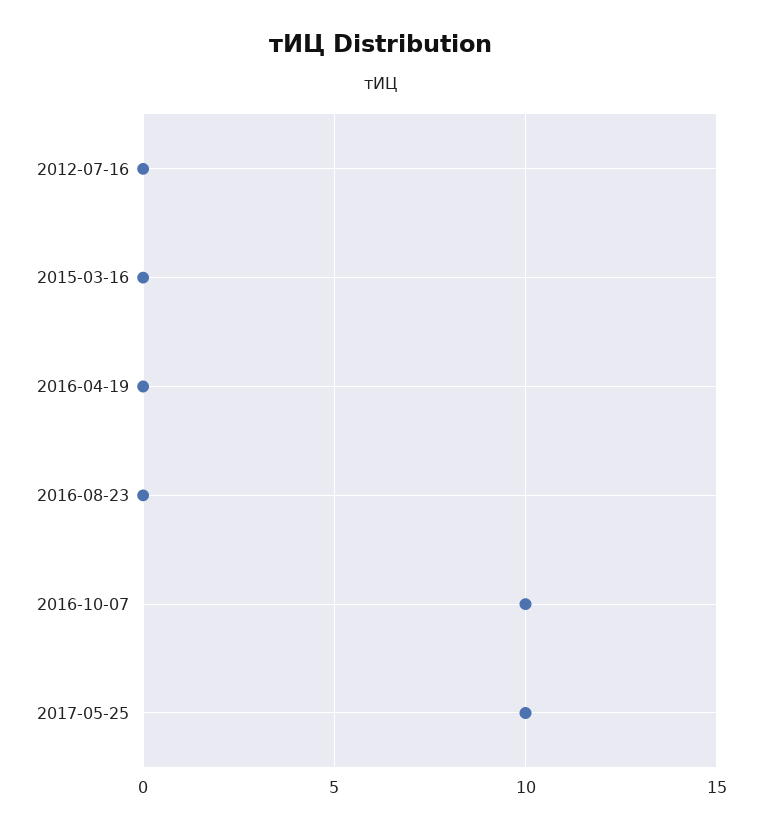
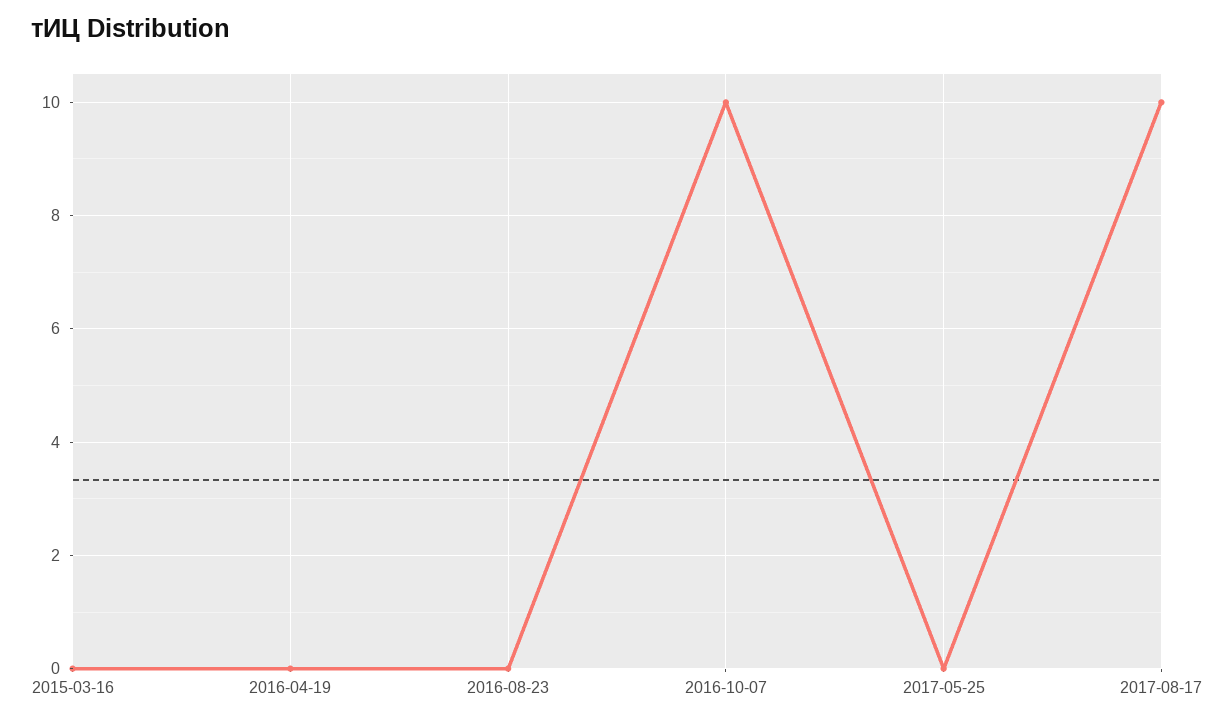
2012-07-16: 0 -> none
2017-05-25: 10 -> 0
2017-08-17: none -> 10

